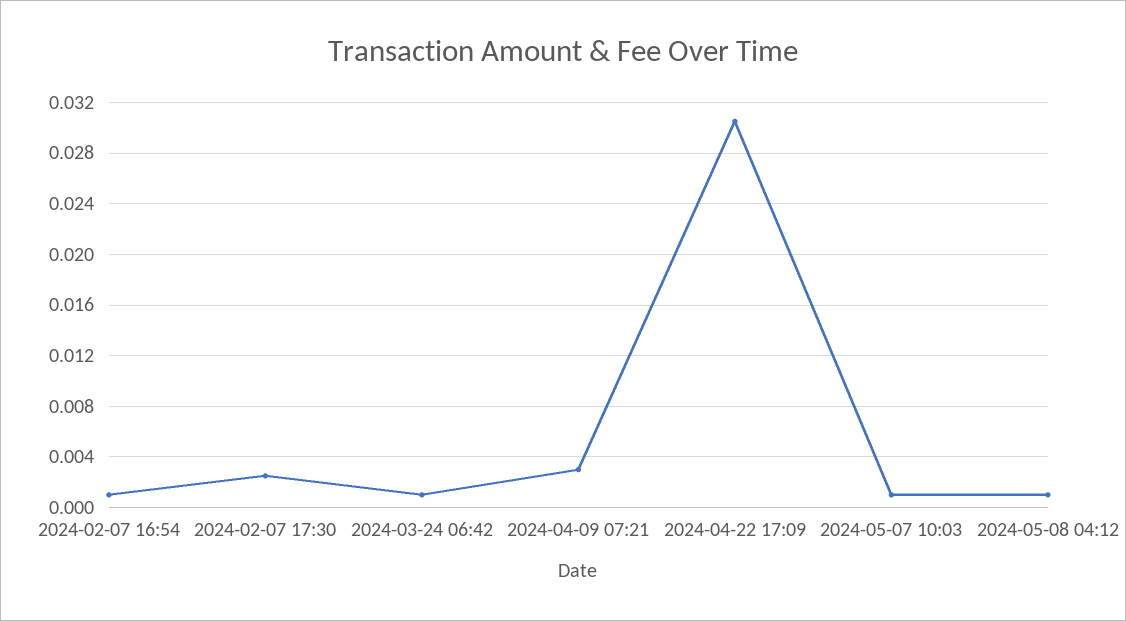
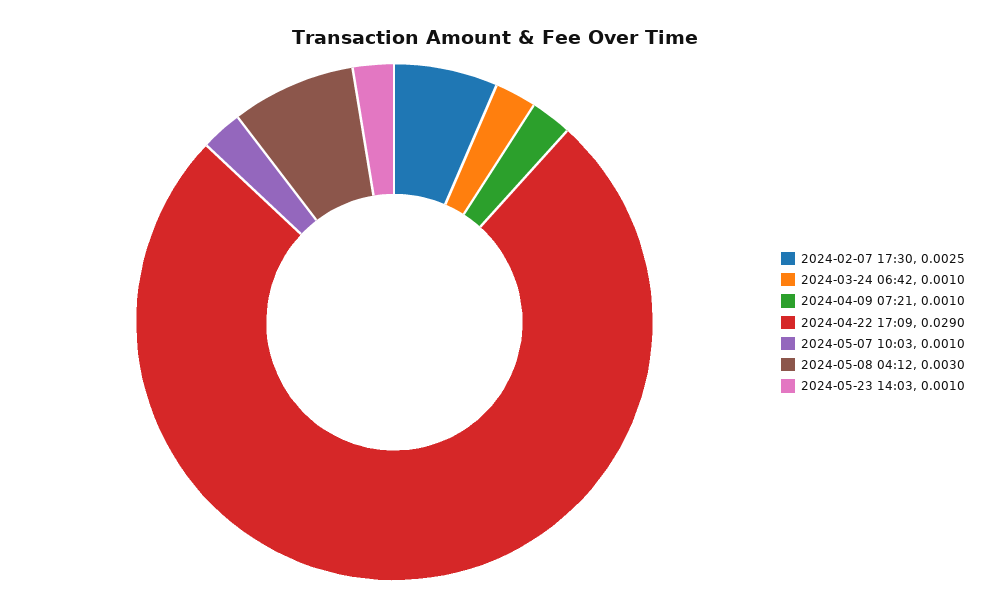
2024-02-07 16:54: 0.001 -> none
2024-04-09 07:21: 0.003 -> 0.001
2024-04-22 17:09: 0.0305 -> 0.029
2024-05-08 04:12: 0.001 -> 0.003
2024-05-23 14:03: none -> 0.001

